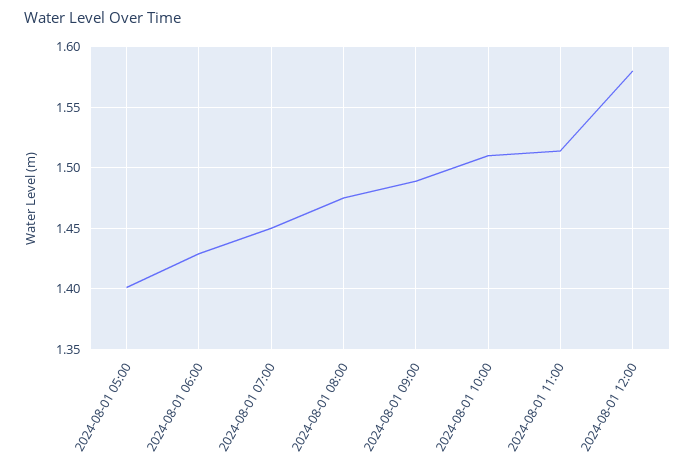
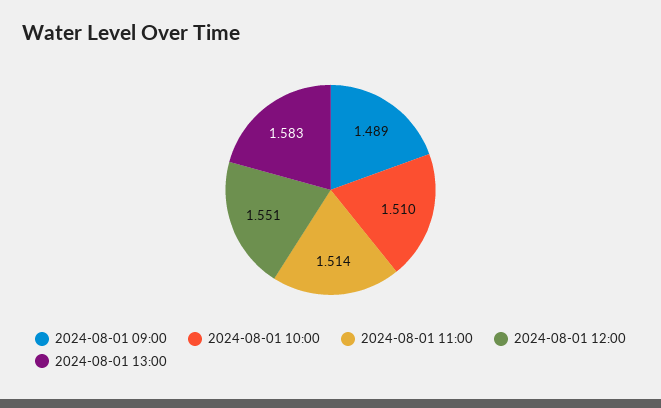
2024-08-01 05:00: 1.4 -> none
2024-08-01 06:00: 1.43 -> none
2024-08-01 07:00: 1.45 -> none
2024-08-01 08:00: 1.475 -> none
2024-08-01 12:00: 1.58 -> 1.551
2024-08-01 13:00: none -> 1.583

